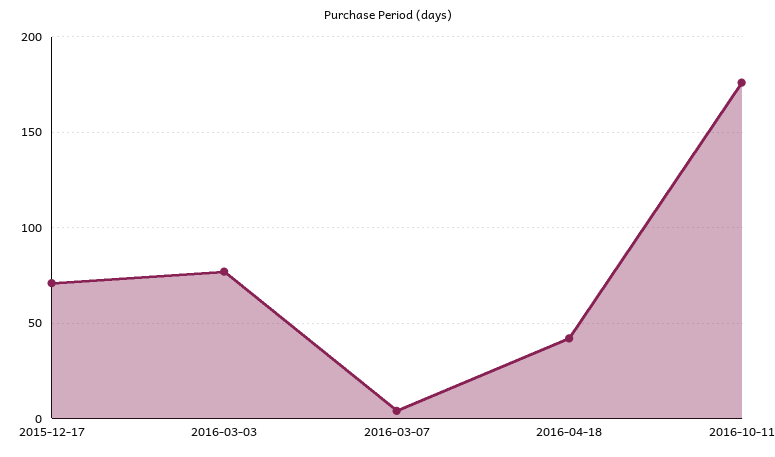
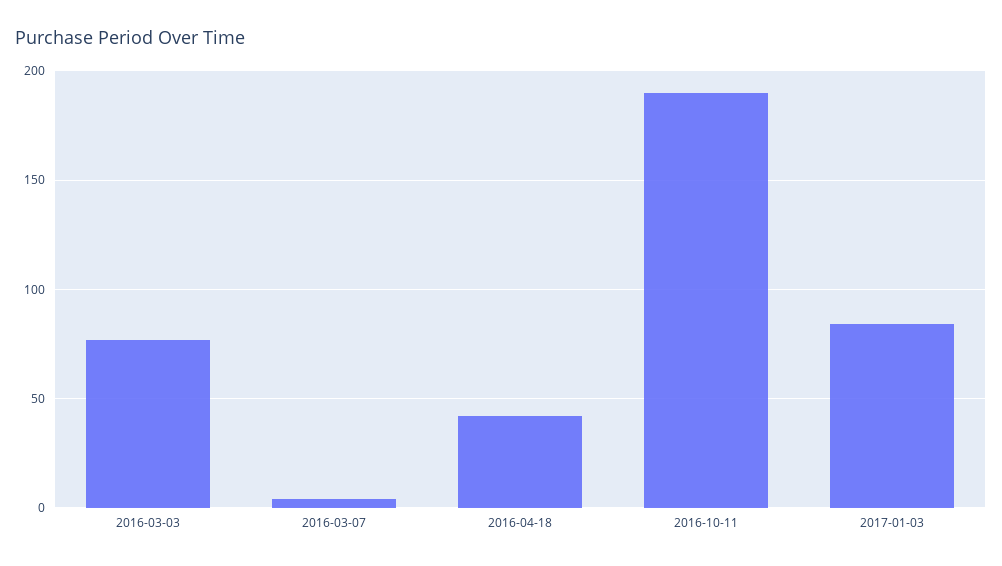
2015-12-17: 70 -> none
2016-10-11: 175 -> 190
2017-01-03: none -> 85

